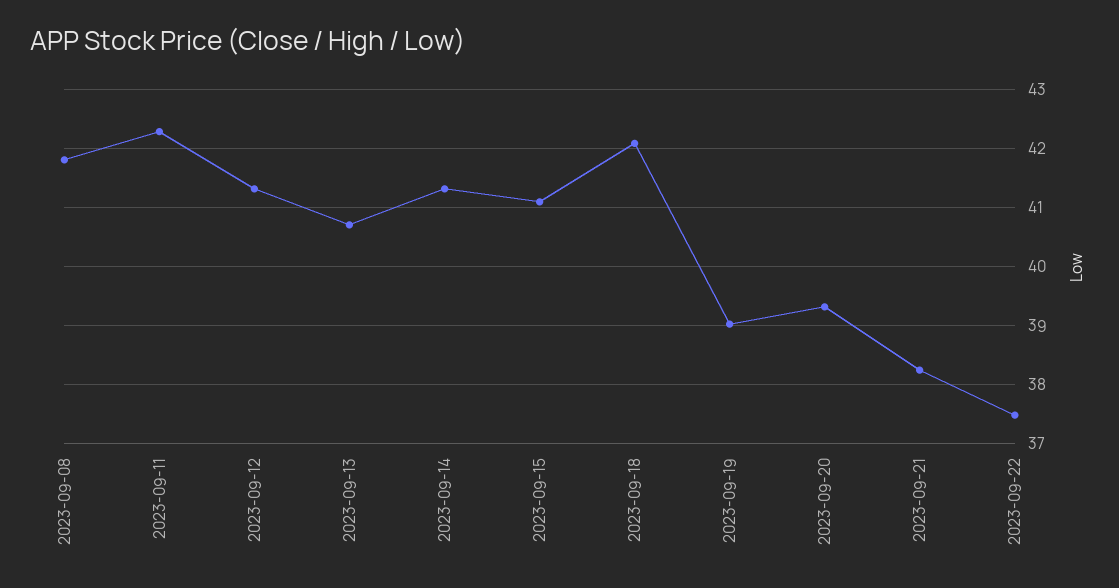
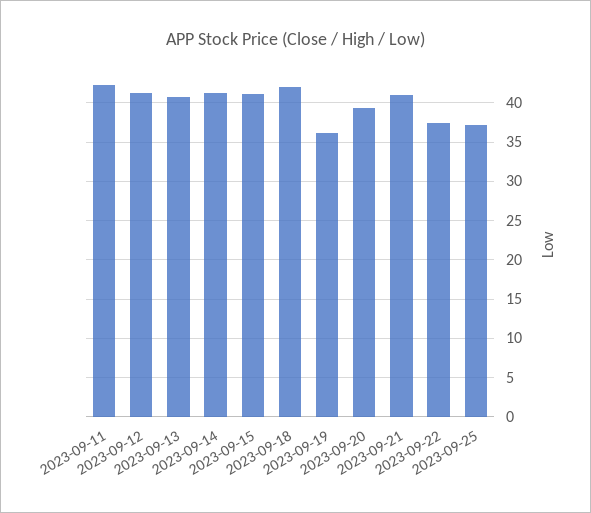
2023-09-08: 41.8 -> none
2023-09-19: 39 -> 36
2023-09-21: 38.2 -> 41
2023-09-25: none -> 37

